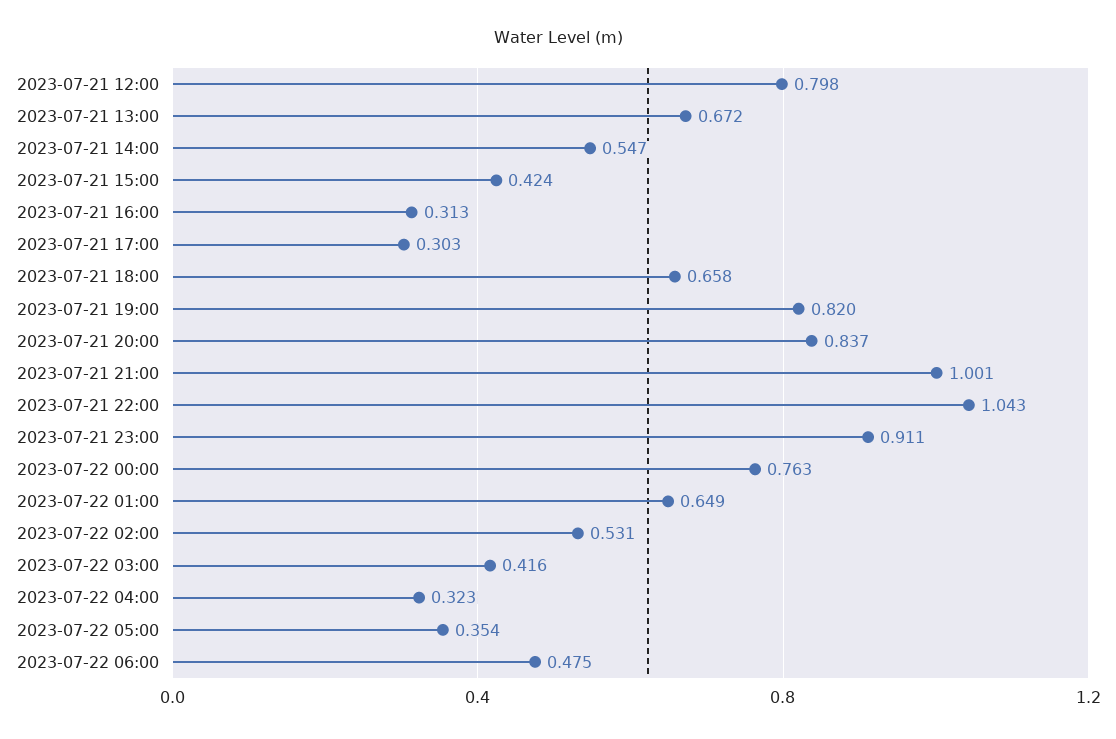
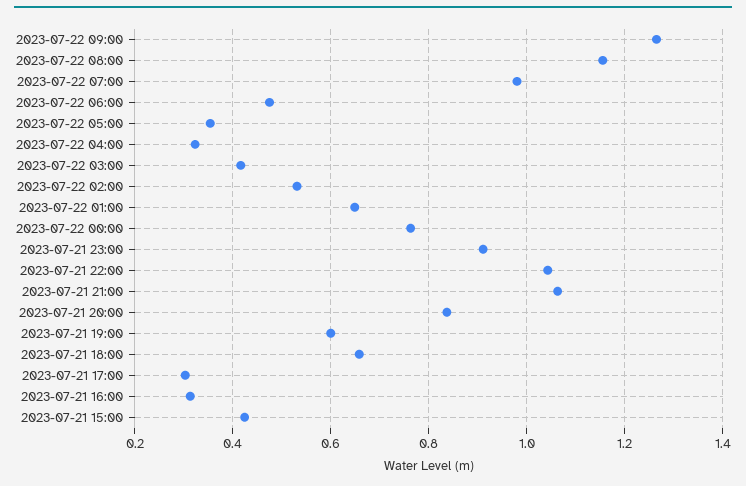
2023-07-21 12:00: 0.798 -> none
2023-07-21 13:00: 0.672 -> none
2023-07-21 14:00: 0.547 -> none
2023-07-21 19:00: 0.82 -> 0.6
2023-07-21 21:00: 1.001 -> 1.06
2023-07-22 09:00: none -> 1.26
2023-07-22 08:00: none -> 1.16
2023-07-22 07:00: none -> 0.98

